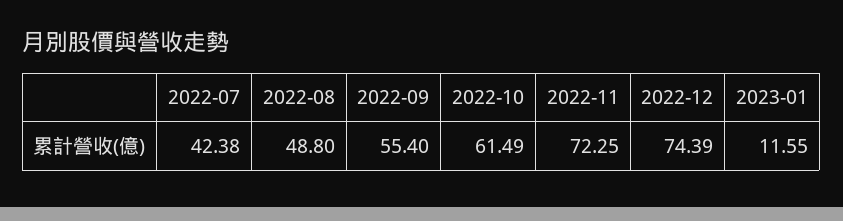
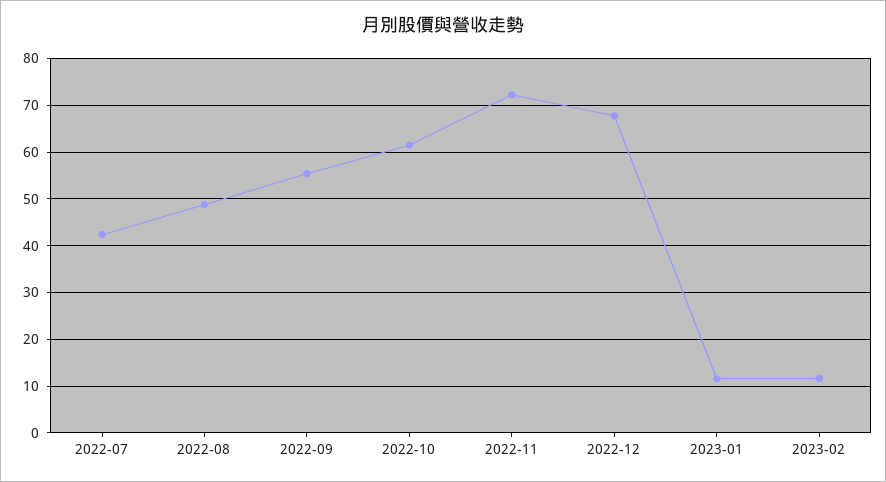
2022-12: 74.39 -> 68
2023-02: none -> 12

